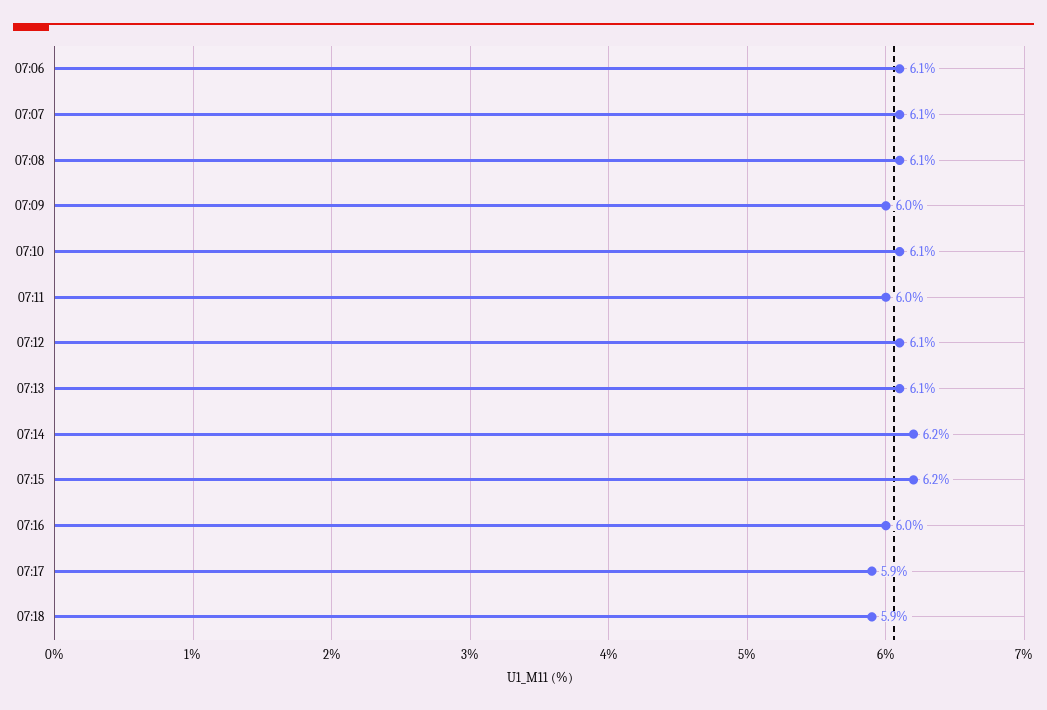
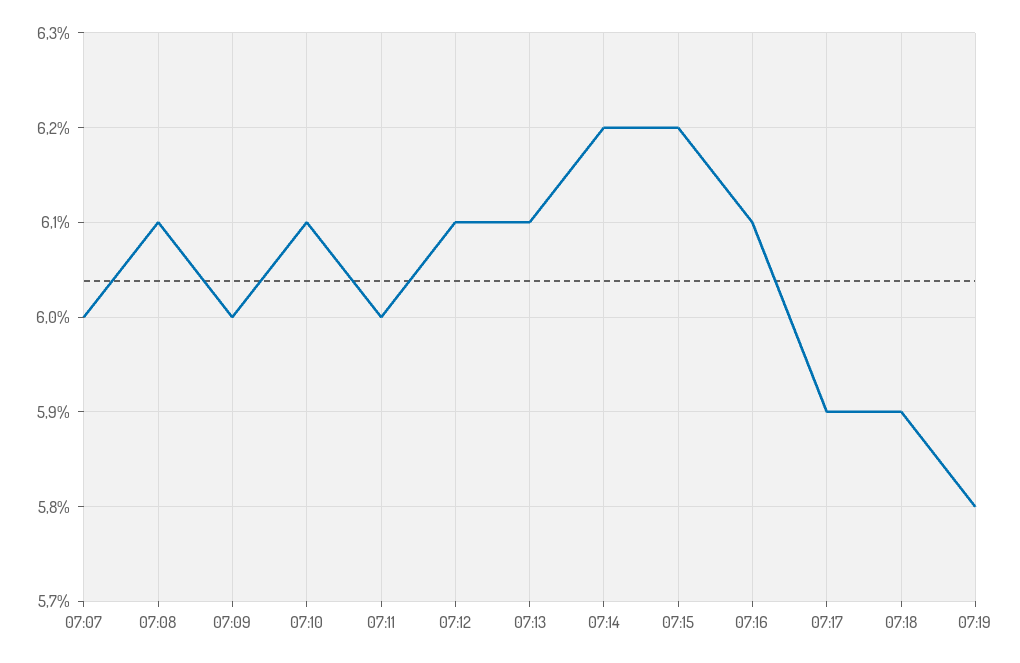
07:06: 6.1 -> none
07:07: 6.1 -> 6
07:16: 6 -> 6.1
07:19: none -> 5.8

